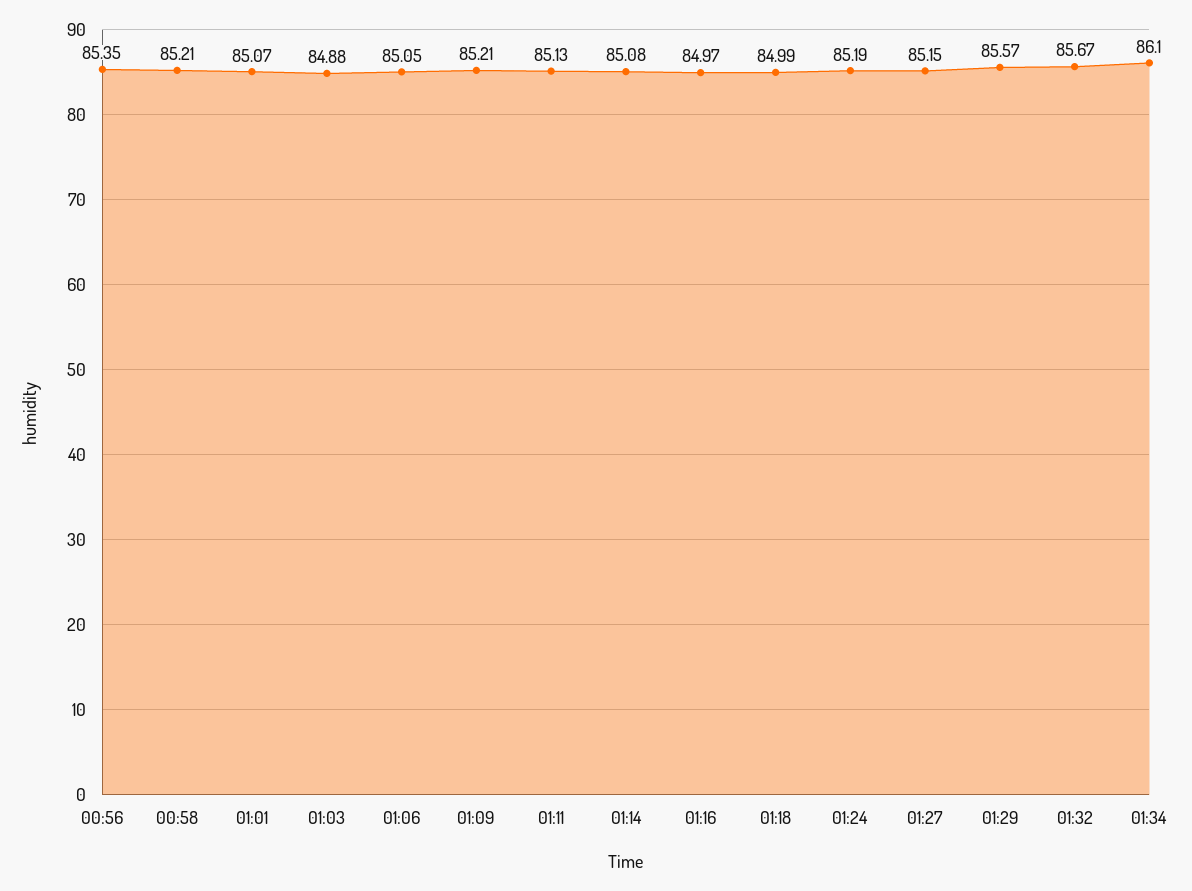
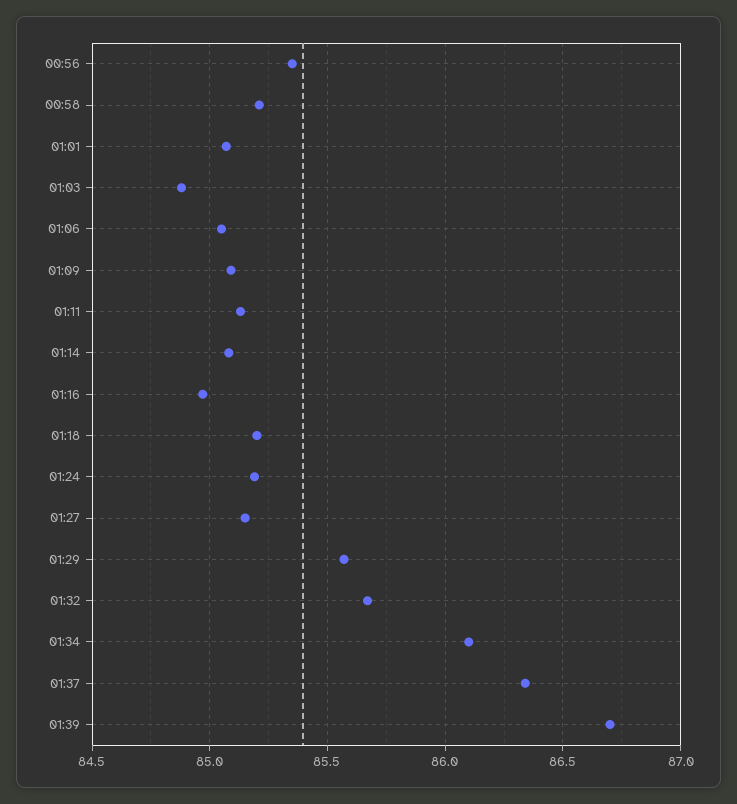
01:09: 85.21 -> 85.1
01:18: 84.99 -> 85.2
01:37: none -> 86.35
01:39: none -> 86.7

